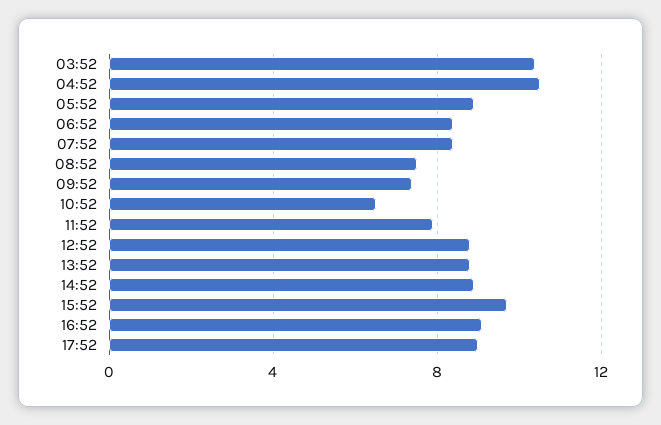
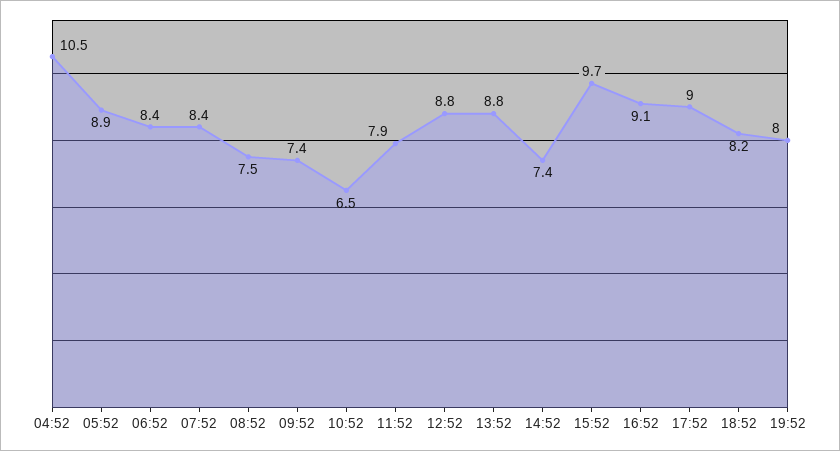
03:52: 10.5 -> none
14:52: 9 -> 7.4
18:52: none -> 8.2
19:52: none -> 8

